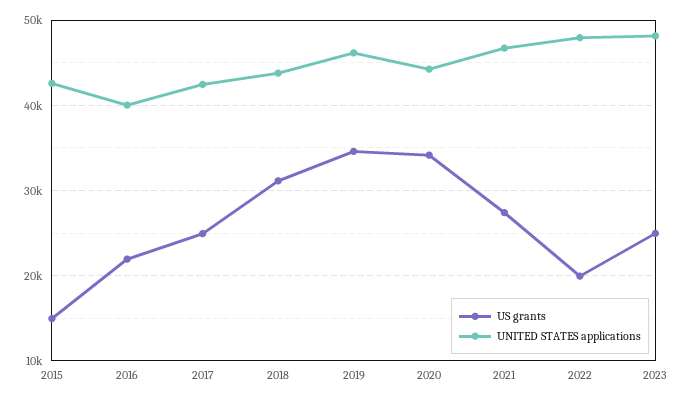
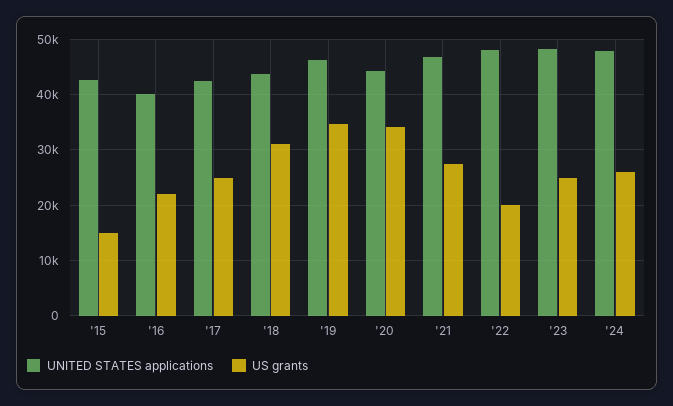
UNITED STATES applications, '24: none -> 48000
US grants, '24: none -> 26000

